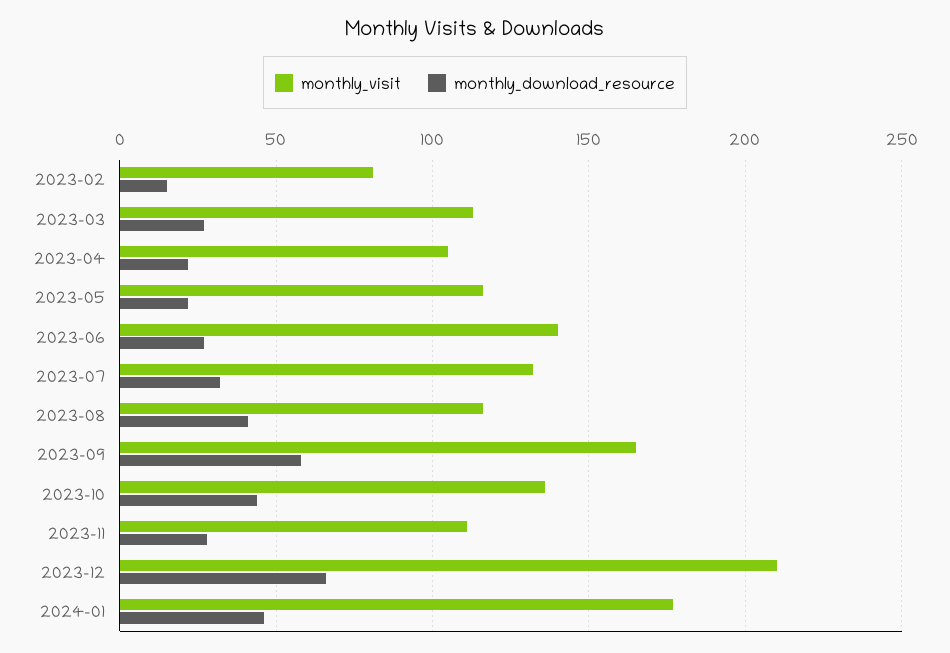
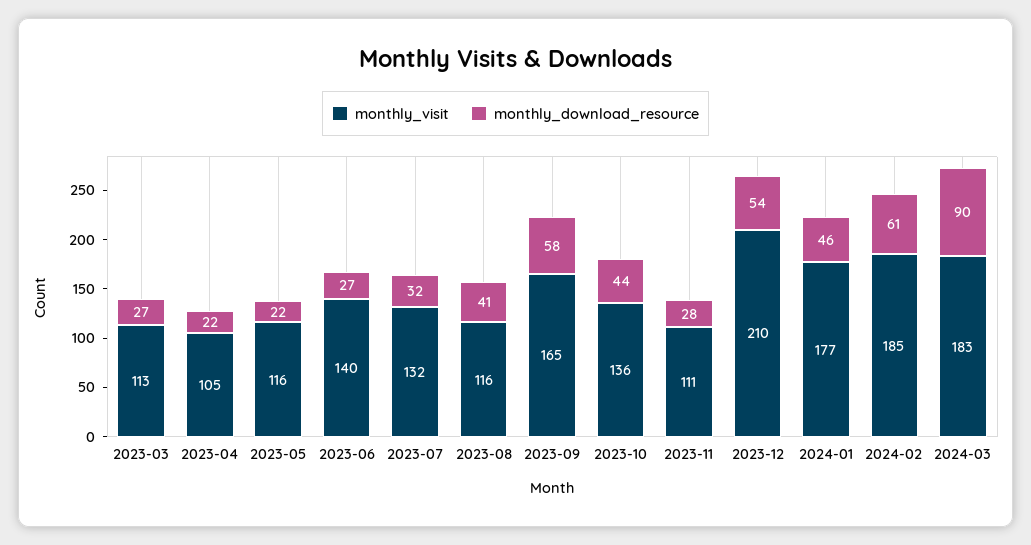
monthly_visit, 2023-02: 80 -> none
monthly_download_resource, 2023-02: 15 -> none
monthly_download_resource, 2023-12: 65 -> 54
monthly_visit, 2024-02: none -> 185
monthly_download_resource, 2024-02: none -> 61
monthly_visit, 2024-03: none -> 183
monthly_download_resource, 2024-03: none -> 90

